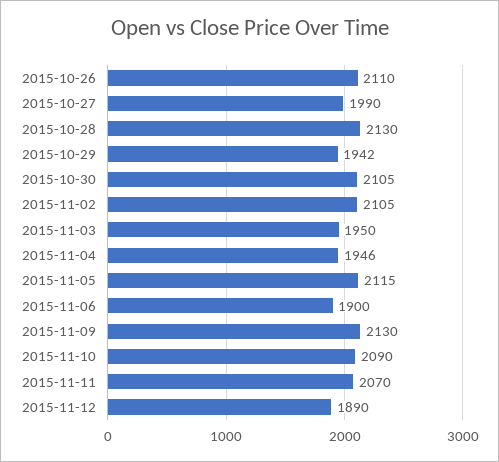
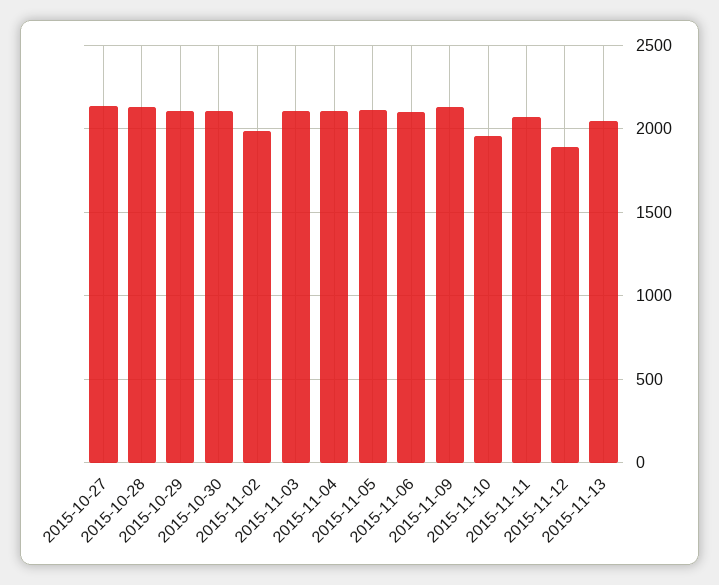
2015-10-26: 2110 -> none
2015-10-27: 1990 -> 2150
2015-10-29: 1942 -> 2100
2015-11-02: 2105 -> 2000
2015-11-03: 1950 -> 2100
2015-11-04: 1946 -> 2100
2015-11-06: 1900 -> 2100
2015-11-10: 2090 -> 1950
2015-11-13: none -> 2050

